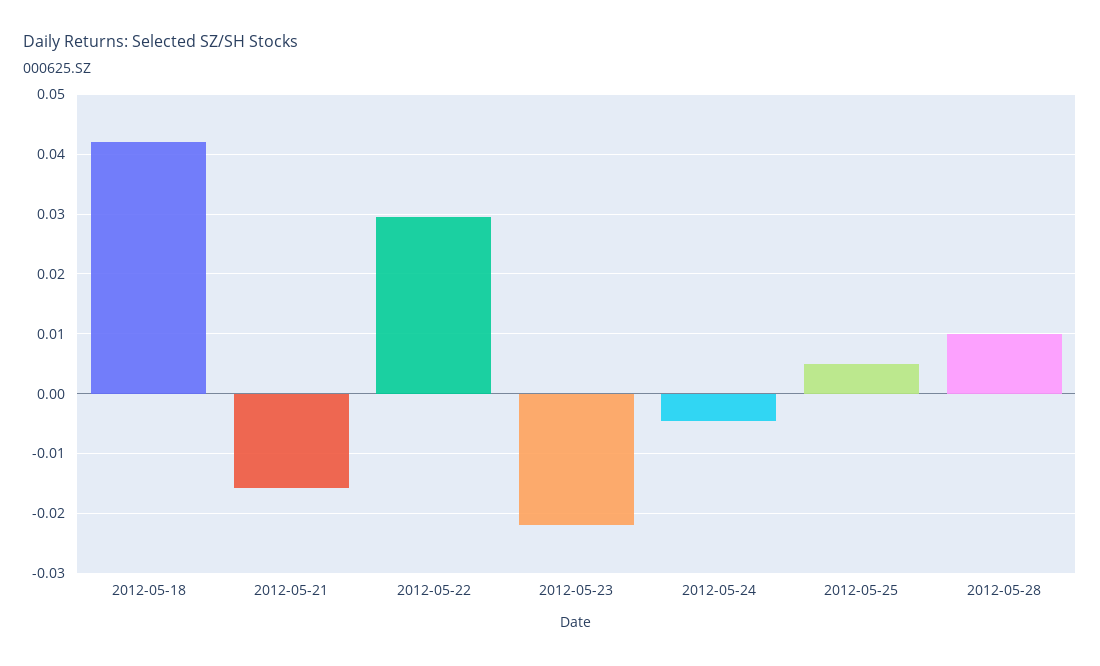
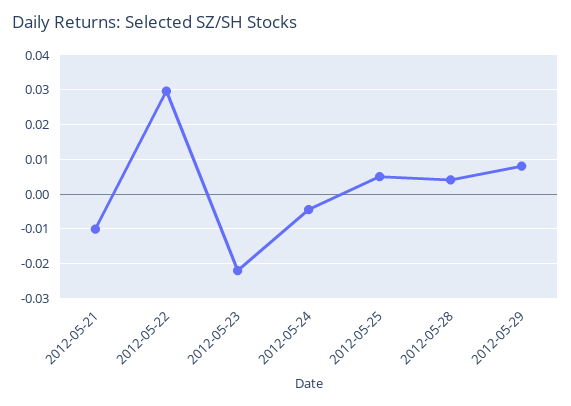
2012-05-18: 0.042 -> none
2012-05-21: -0.016 -> -0.01
2012-05-28: 0.01 -> 0.004
2012-05-29: none -> 0.008

